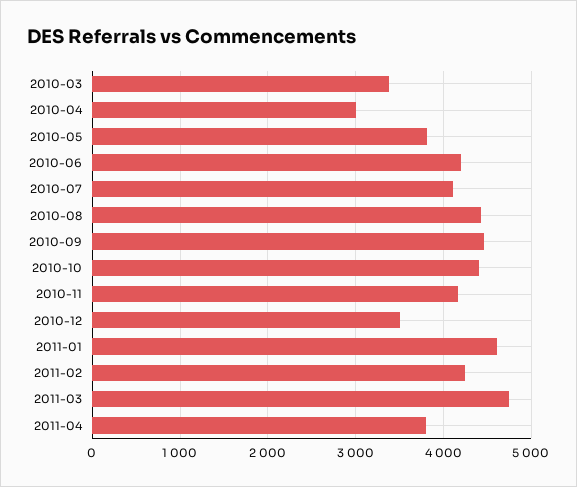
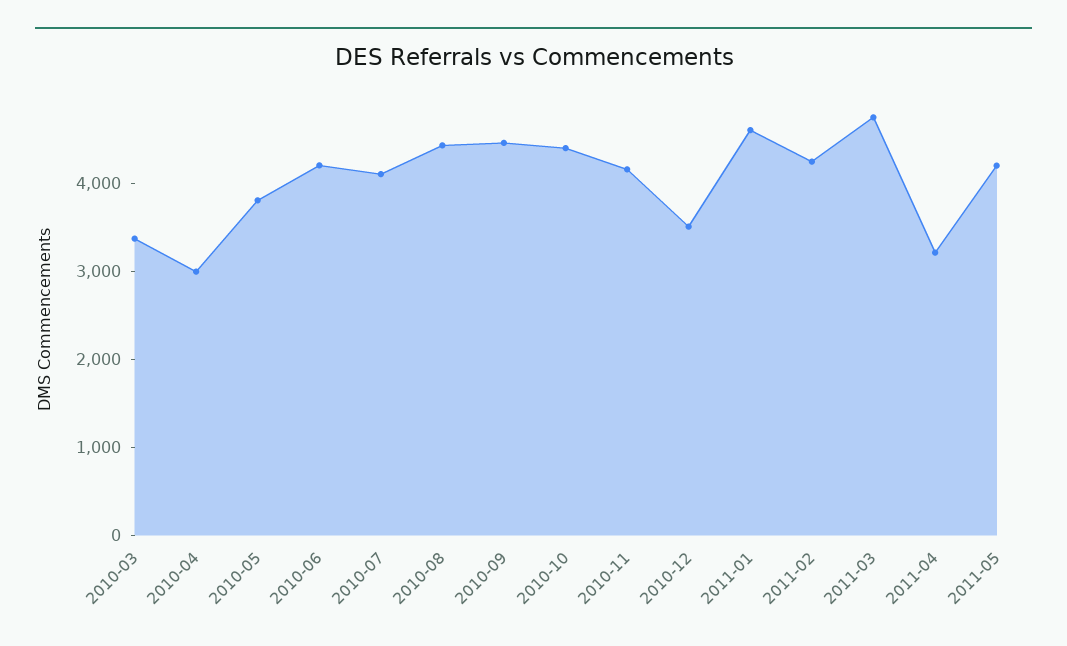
2011-04: 3800 -> 3200
2011-05: none -> 4200

